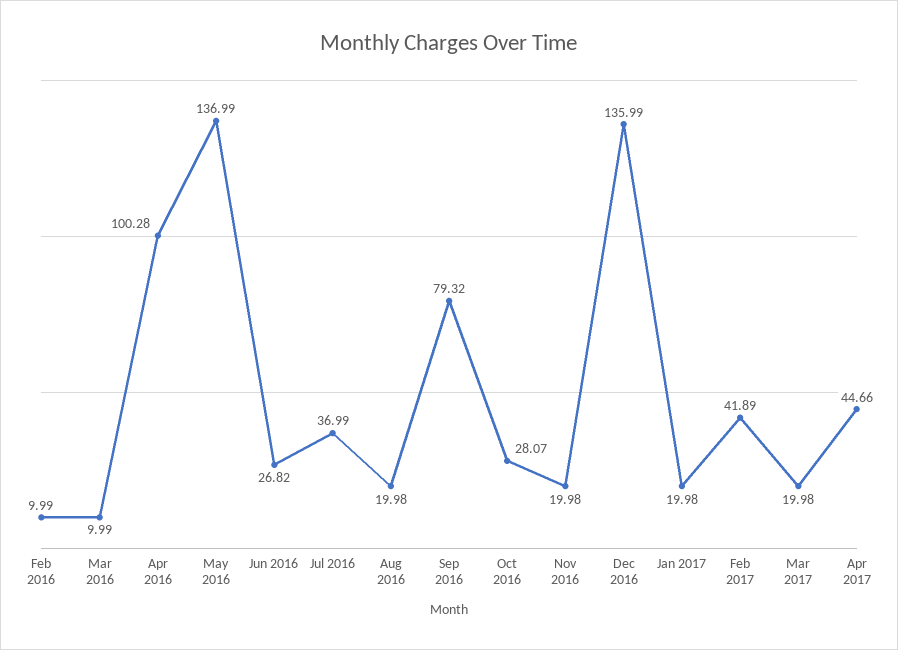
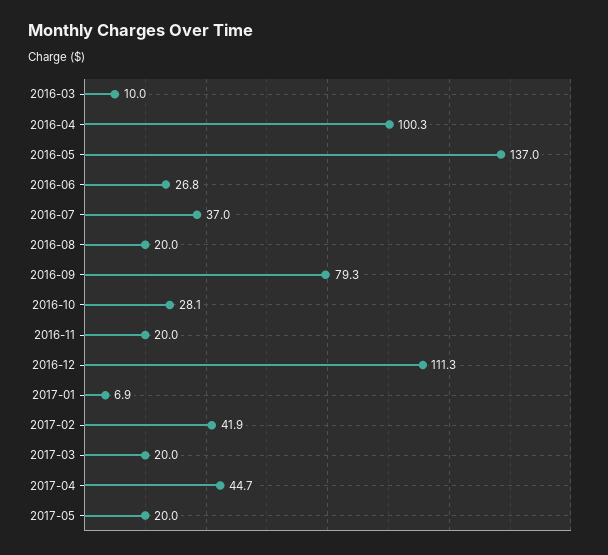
Feb 2016: 9.99 -> none
Dec 2016: 135.99 -> 111.3
Jan 2017: 19.98 -> 6.9
2017-05: none -> 20

